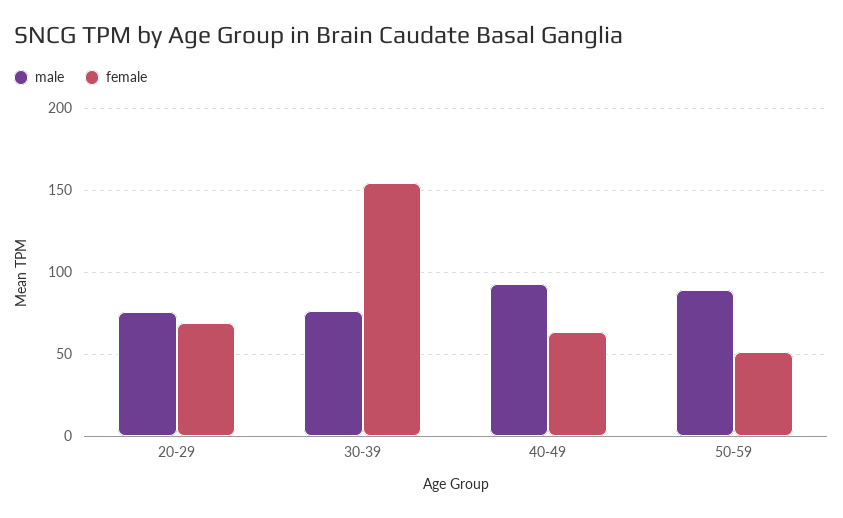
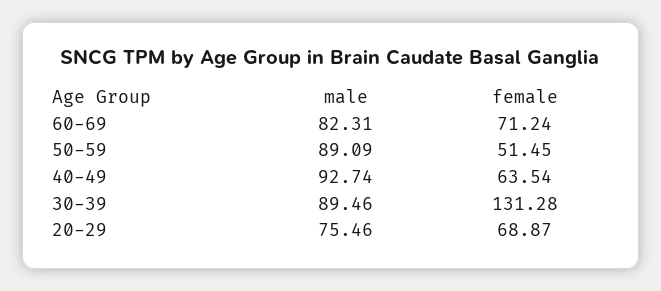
male, 30-39: 75 -> 89.46
female, 30-39: 155 -> 131.28
male, 60-69: none -> 82.31
female, 60-69: none -> 71.24

